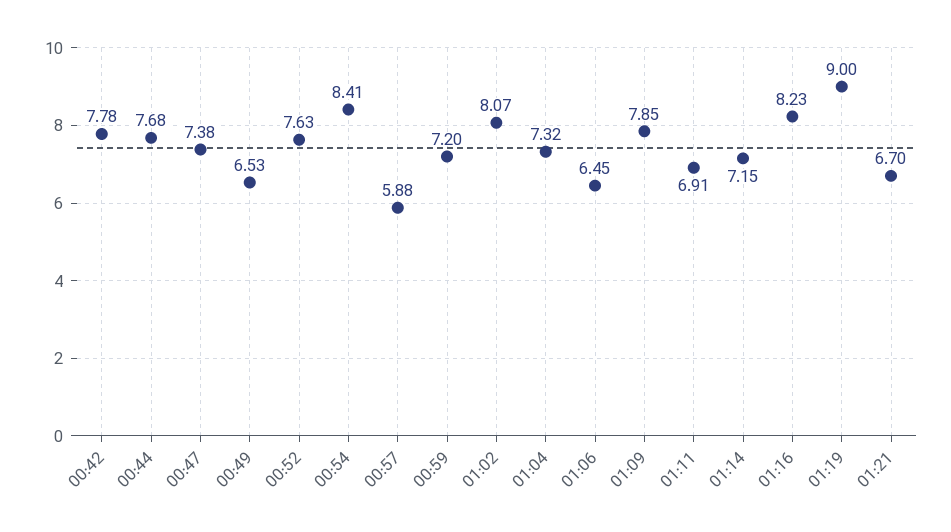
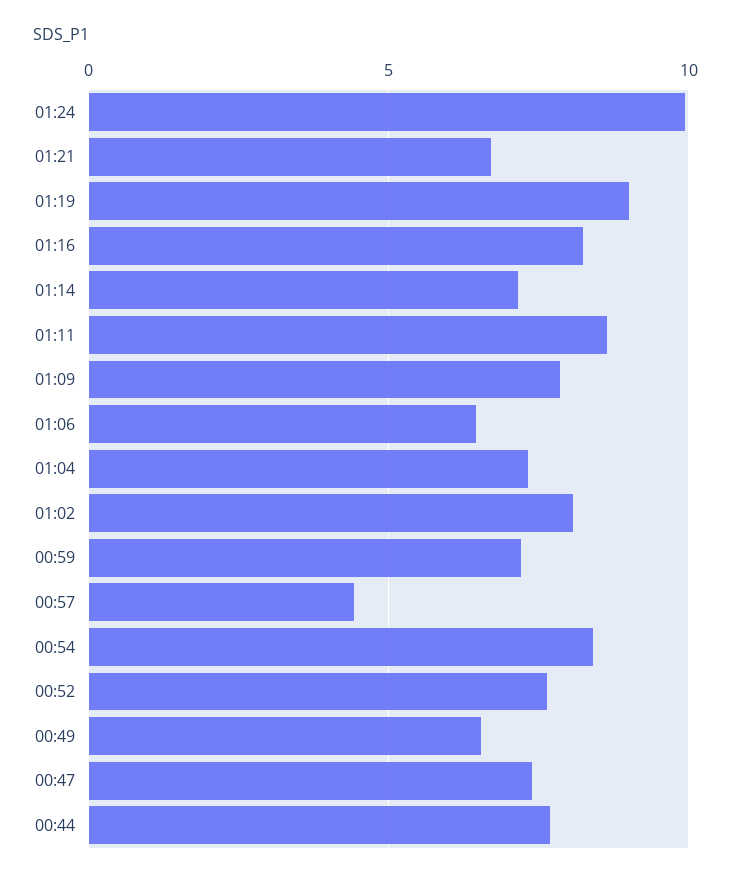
00:42: 7.78 -> none
00:57: 5.88 -> 4.5
01:11: 6.91 -> 8.5
01:24: none -> 10

